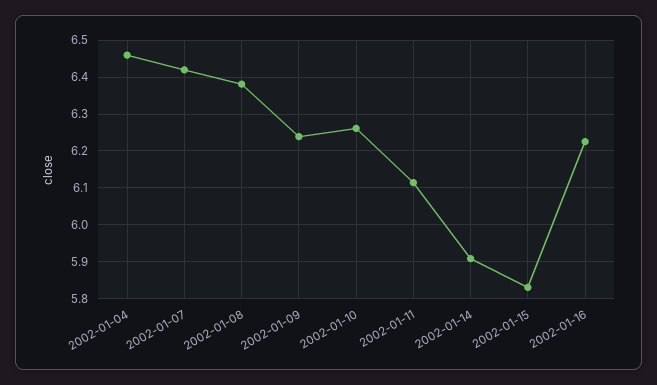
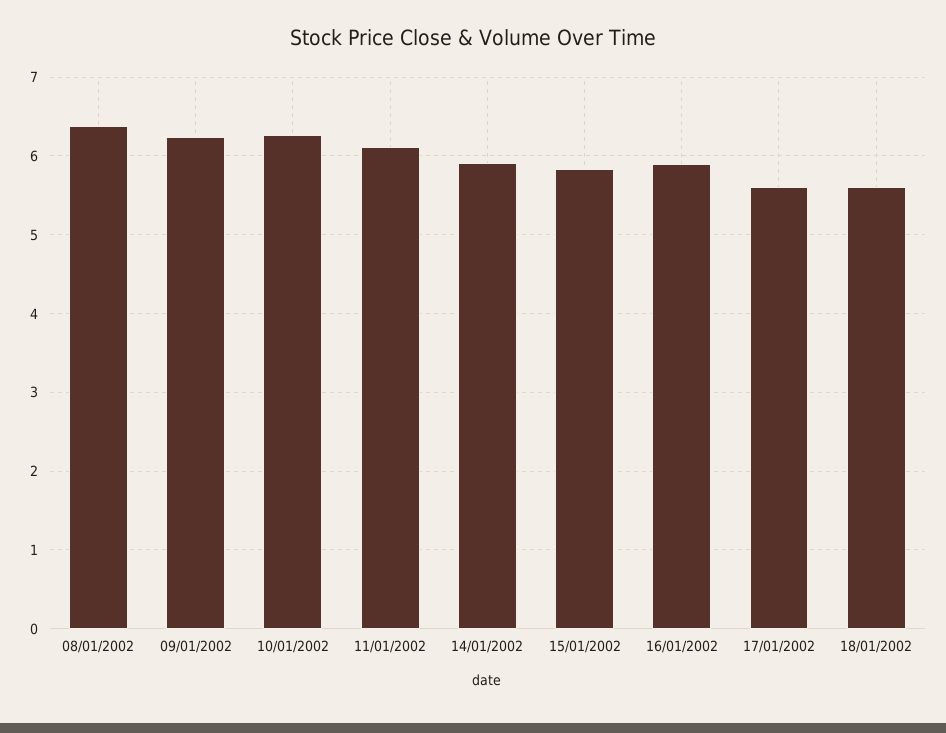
2002-01-04: 6.46 -> none
2002-01-07: 6.42 -> none
2002-01-16: 6.22 -> 5.9
17/01/2002: none -> 5.6
18/01/2002: none -> 5.6

